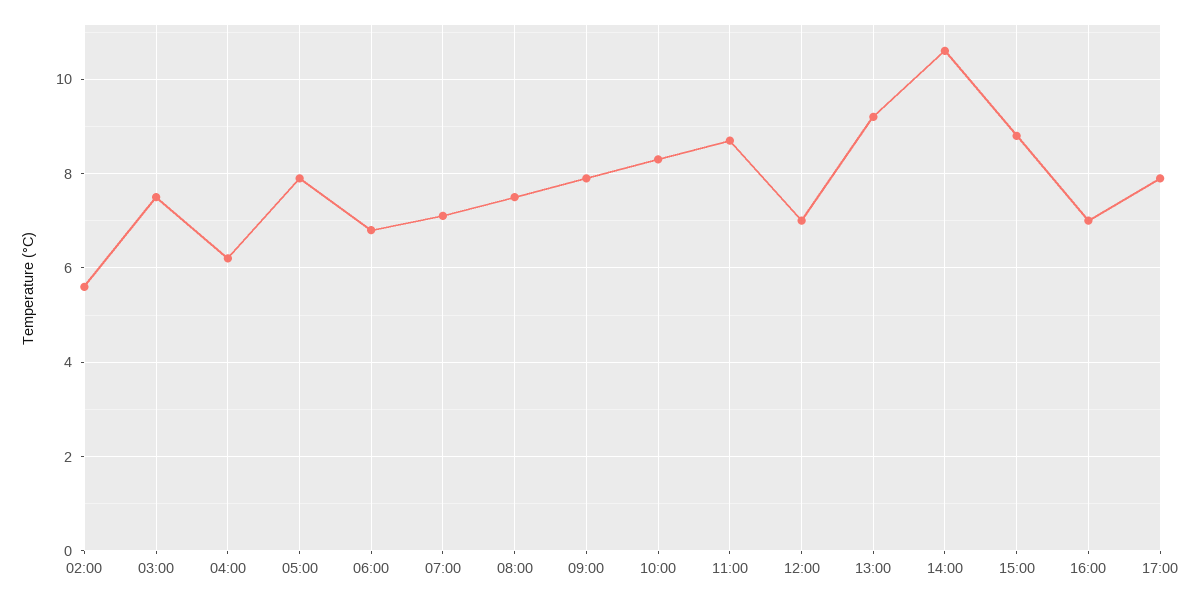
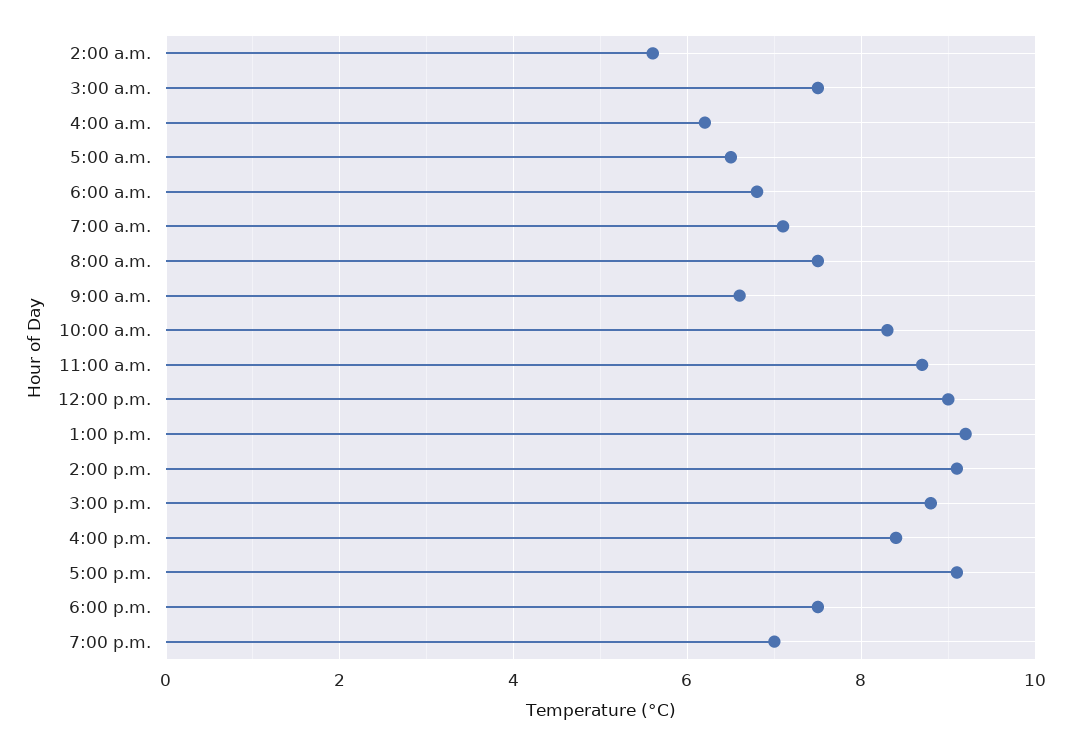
05:00: 8 -> 6.5
09:00: 8 -> 6.5
12:00: 7 -> 9
14:00: 10.5 -> 9
16:00: 7 -> 8.5
17:00: 8 -> 9
6:00 p.m.: none -> 7.5
7:00 p.m.: none -> 7

